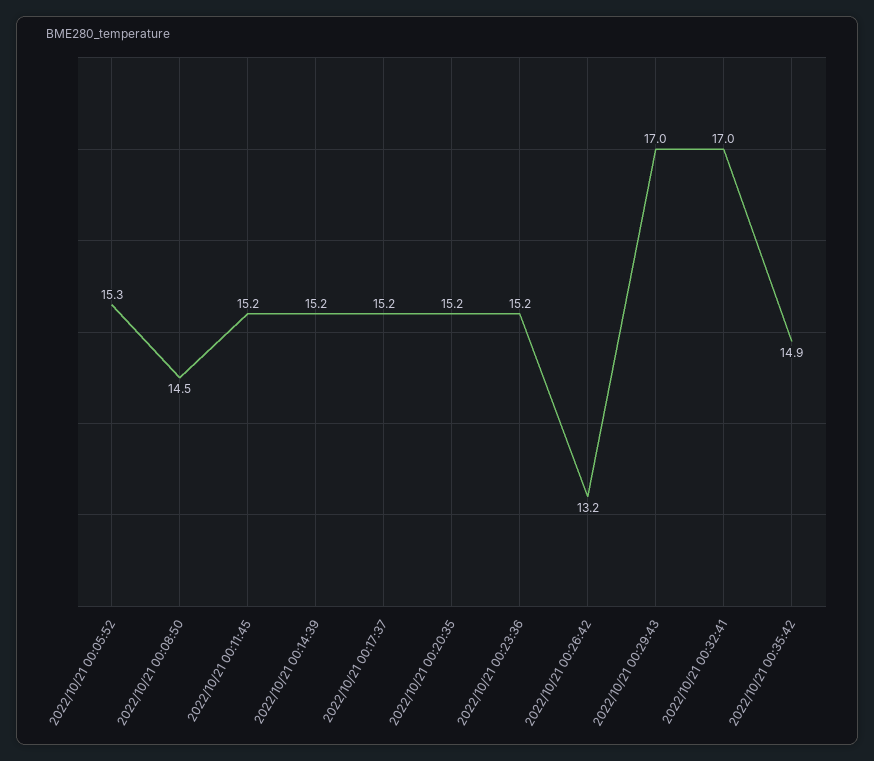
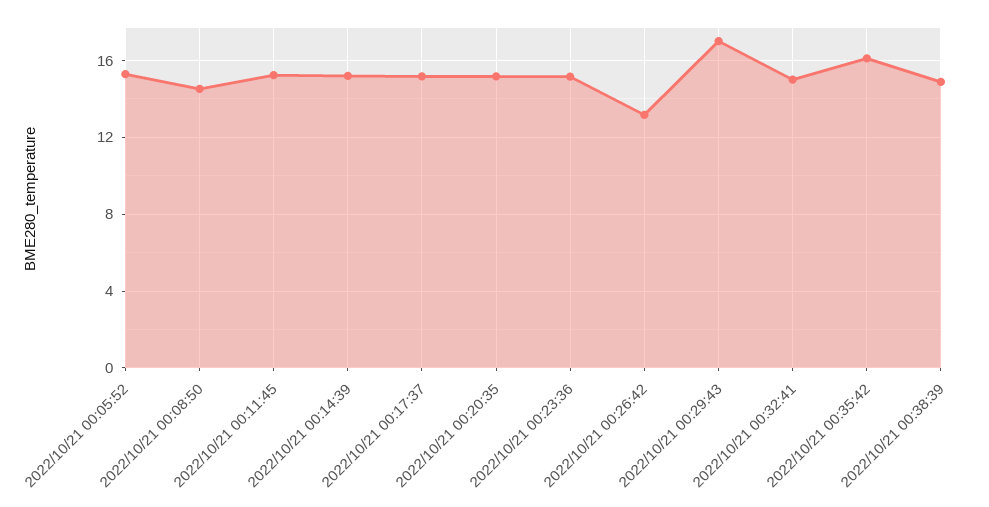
2022/10/21 00:32:41: 17 -> 15
2022/10/21 00:35:42: 14.9 -> 16
2022/10/21 00:38:39: none -> 15

